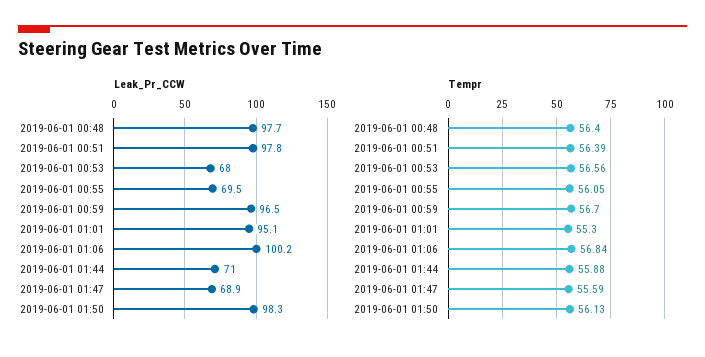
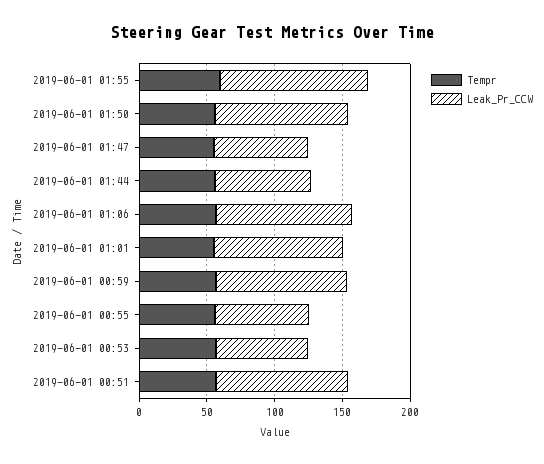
Leak_Pr_CCW, 2019-06-01 00:48: 97.7 -> none
Tempr, 2019-06-01 00:48: 56.4 -> none
Tempr, 2019-06-01 01:55: none -> 60
Leak_Pr_CCW, 2019-06-01 01:55: none -> 110

